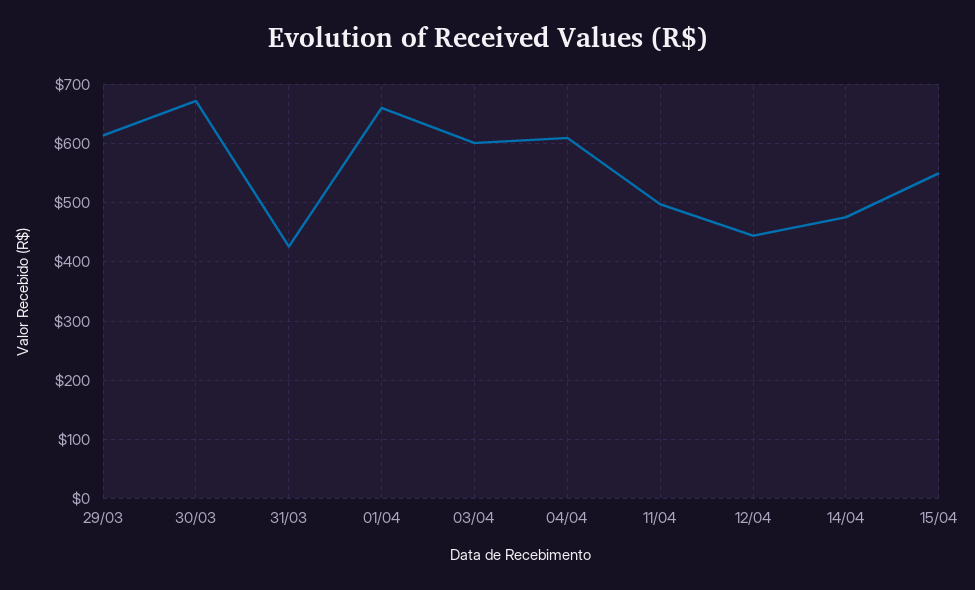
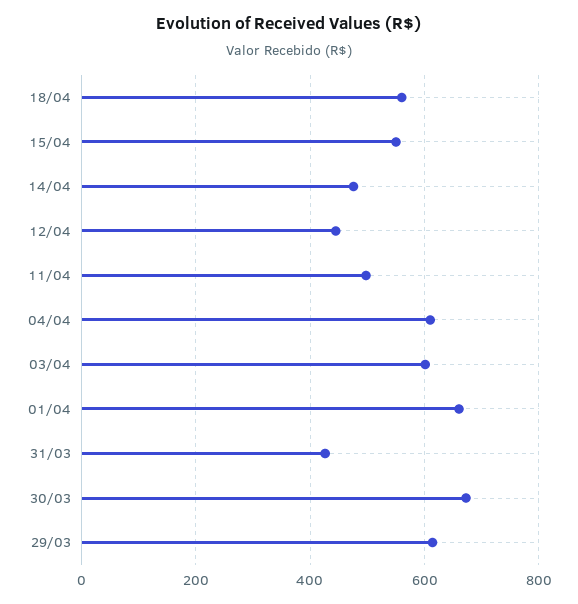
18/04: none -> 560

